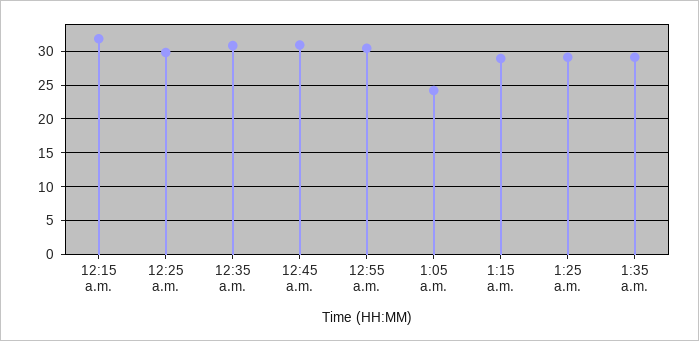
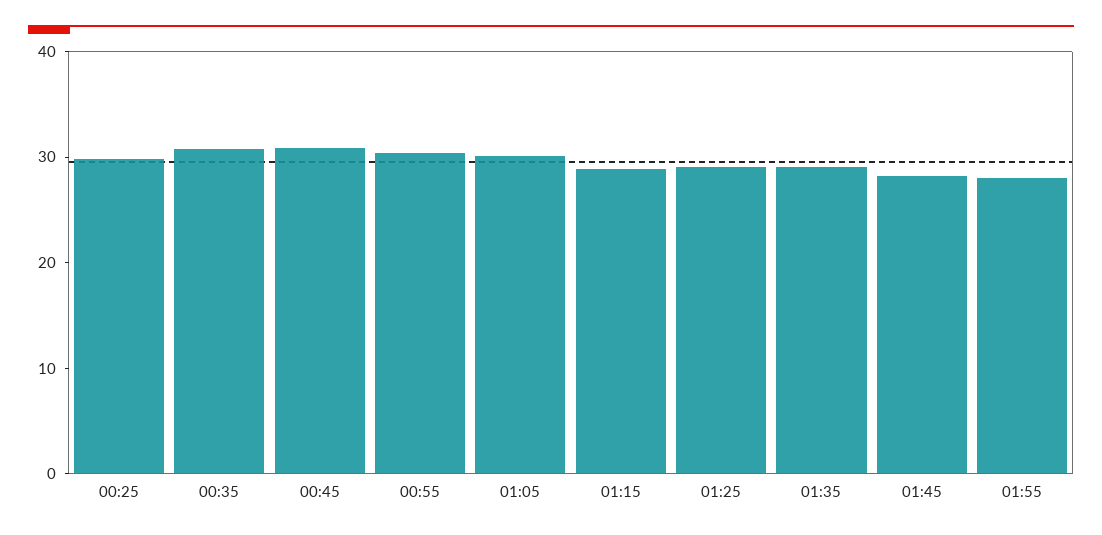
12:15 a.m.: 32 -> none
1:05 a.m.: 24 -> 30
01:45: none -> 28
01:55: none -> 28

